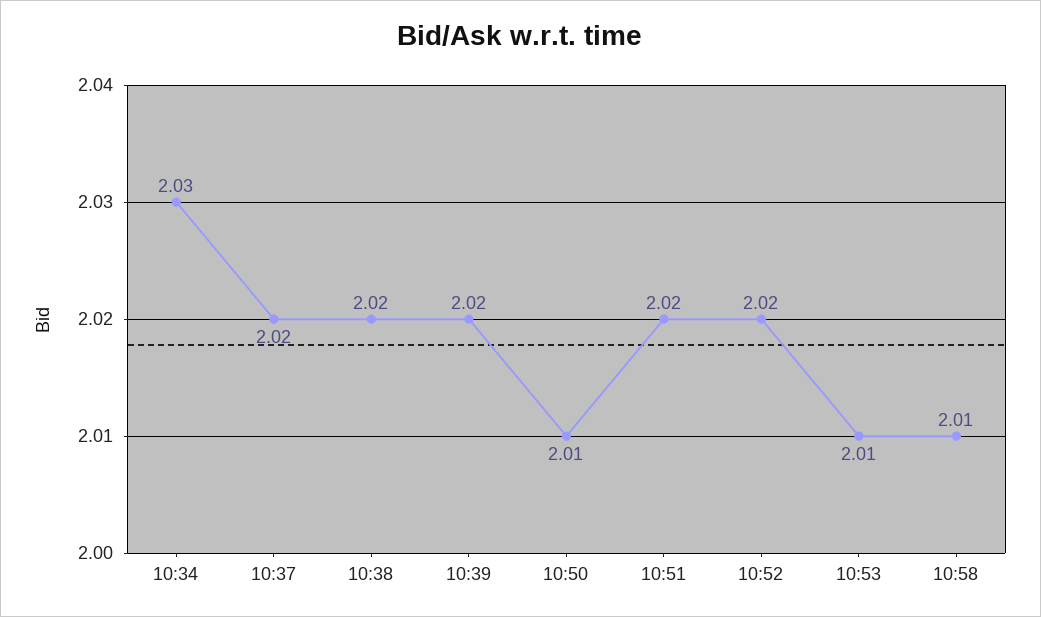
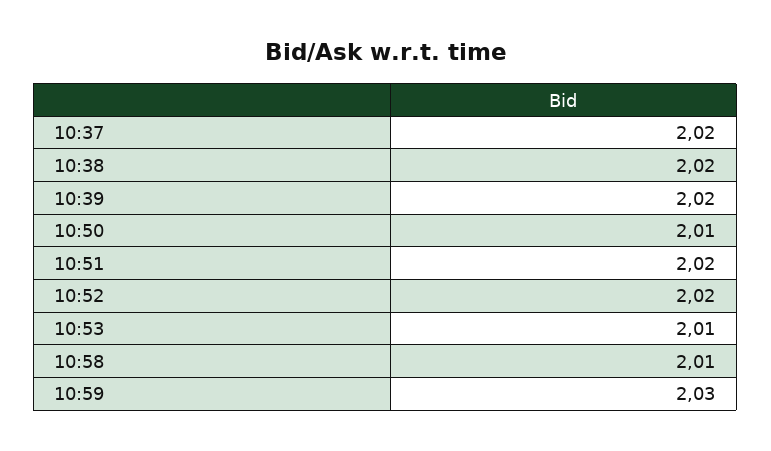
10:34: 2.03 -> none
10:59: none -> 2.03

